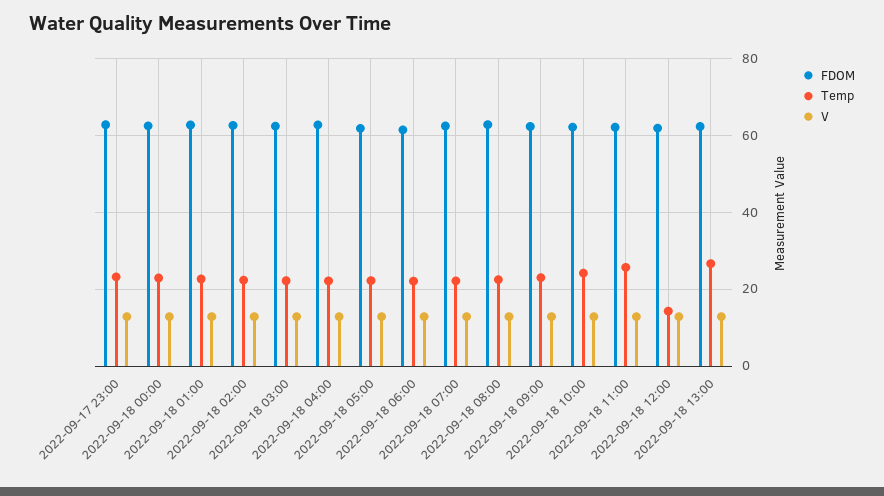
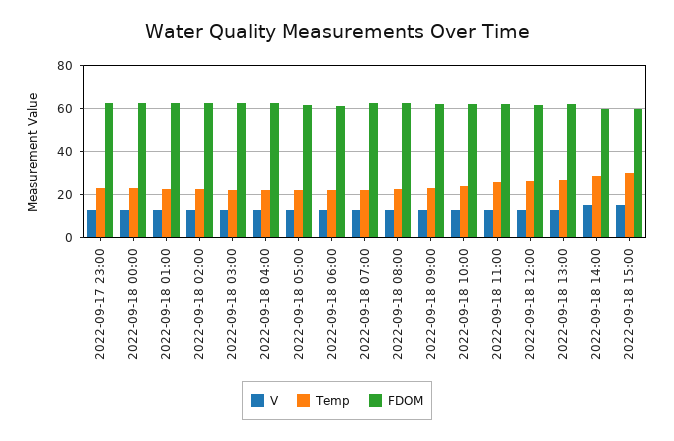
Temp, 2022-09-18 12:00: 14 -> 25
V, 2022-09-18 14:00: none -> 15
Temp, 2022-09-18 14:00: none -> 30
FDOM, 2022-09-18 14:00: none -> 60
V, 2022-09-18 15:00: none -> 15
Temp, 2022-09-18 15:00: none -> 30
FDOM, 2022-09-18 15:00: none -> 60

